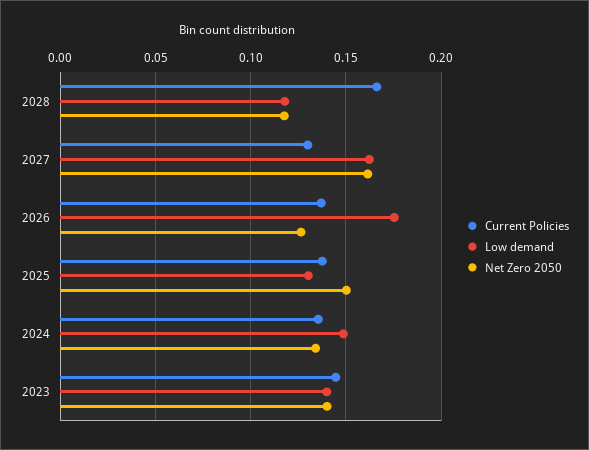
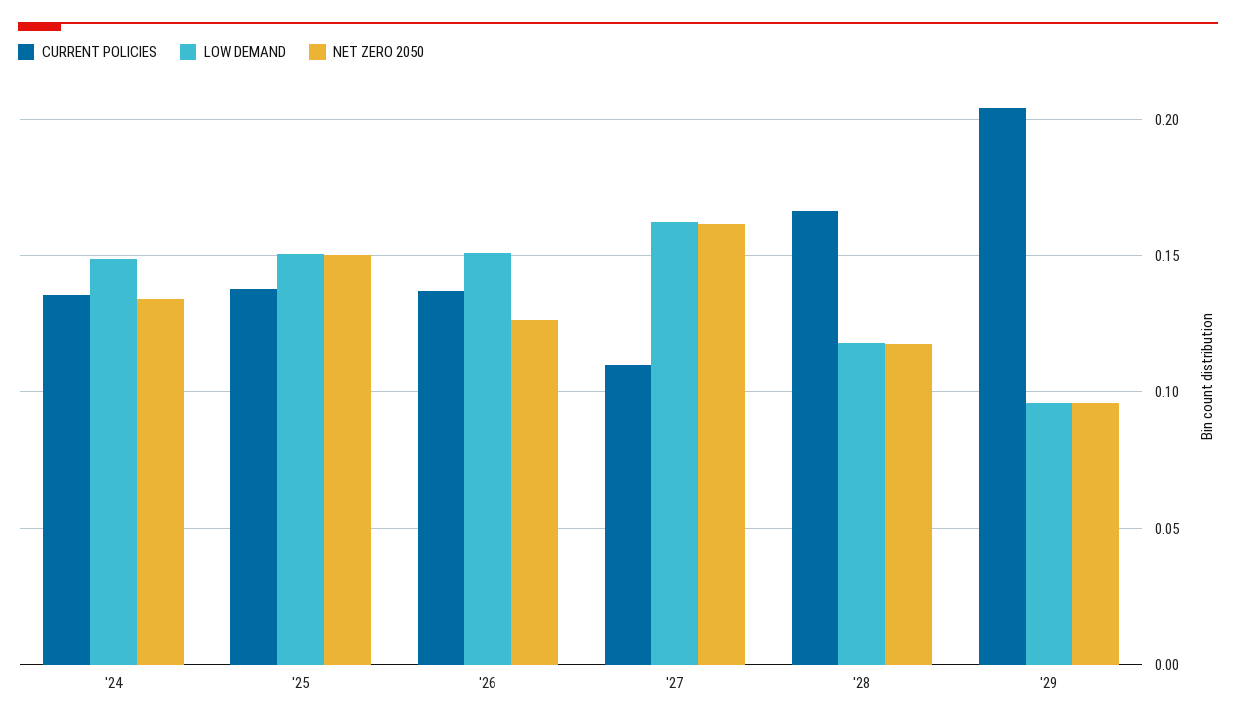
Current Policies, 2027: 0.13 -> 0.11
Low demand, 2026: 0.175 -> 0.15
Low demand, 2025: 0.13 -> 0.15
Current Policies, 2023: 0.145 -> none
Low demand, 2023: 0.14 -> none
Net Zero 2050, 2023: 0.14 -> none
Current Policies, '29: none -> 0.205
Low demand, '29: none -> 0.095
Net Zero 2050, '29: none -> 0.095

